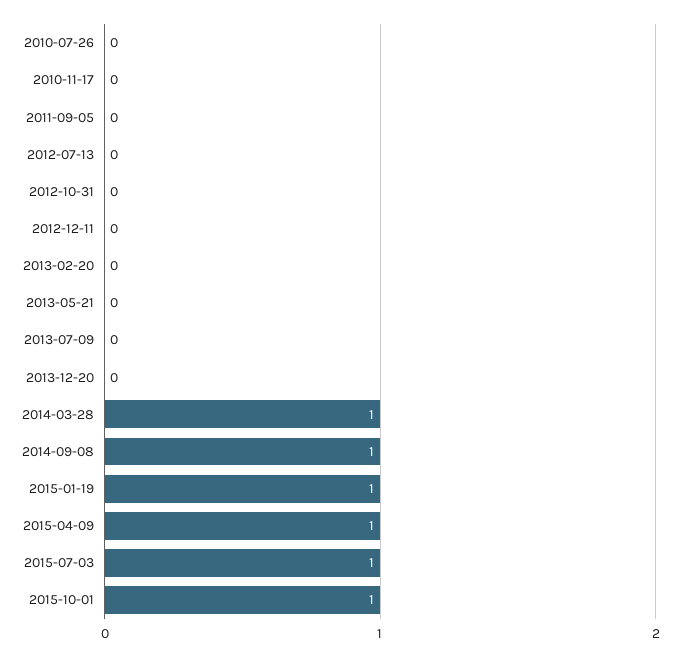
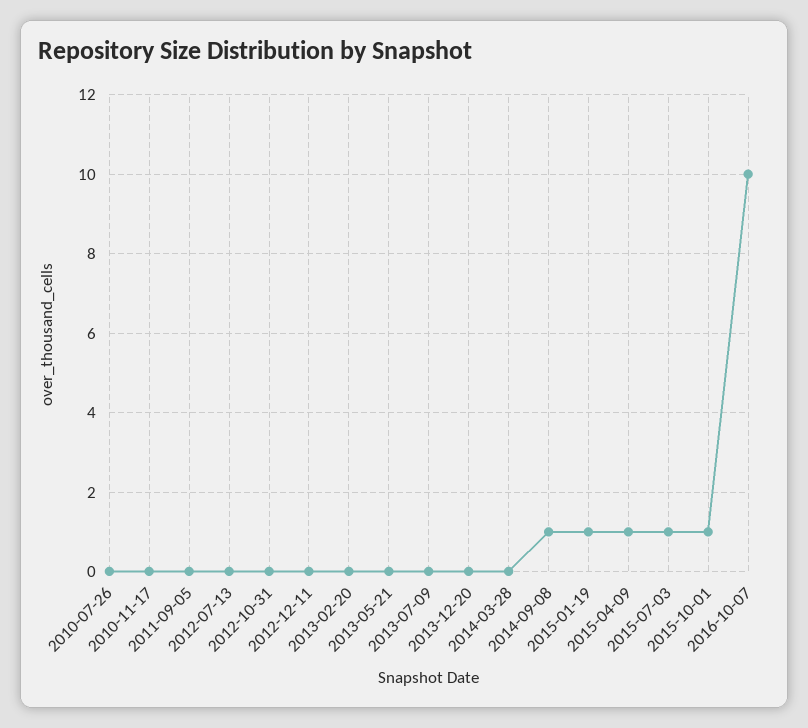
2014-03-28: 1 -> 0
2016-10-07: none -> 10

